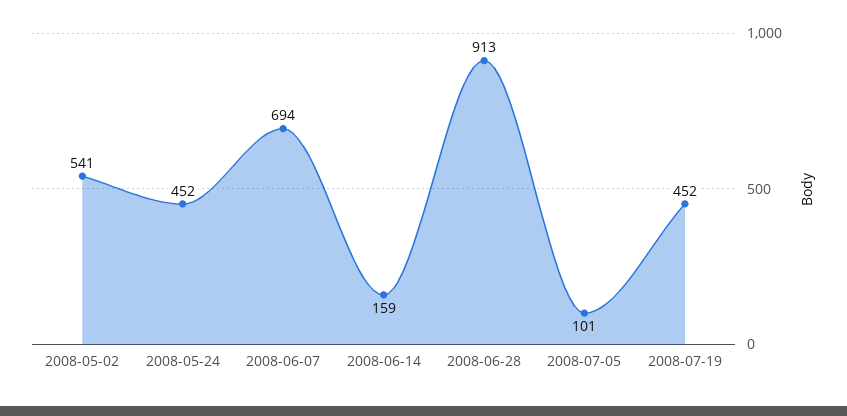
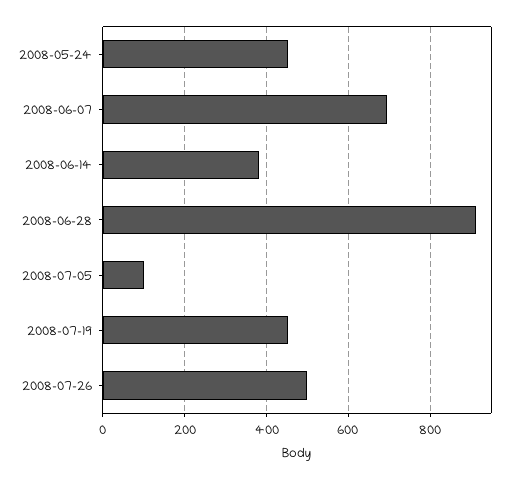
2008-05-02: 541 -> none
2008-06-14: 159 -> 380
2008-07-26: none -> 500

